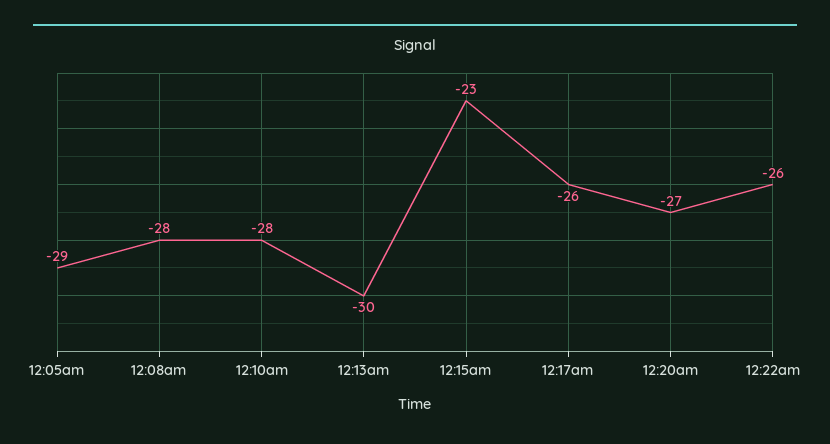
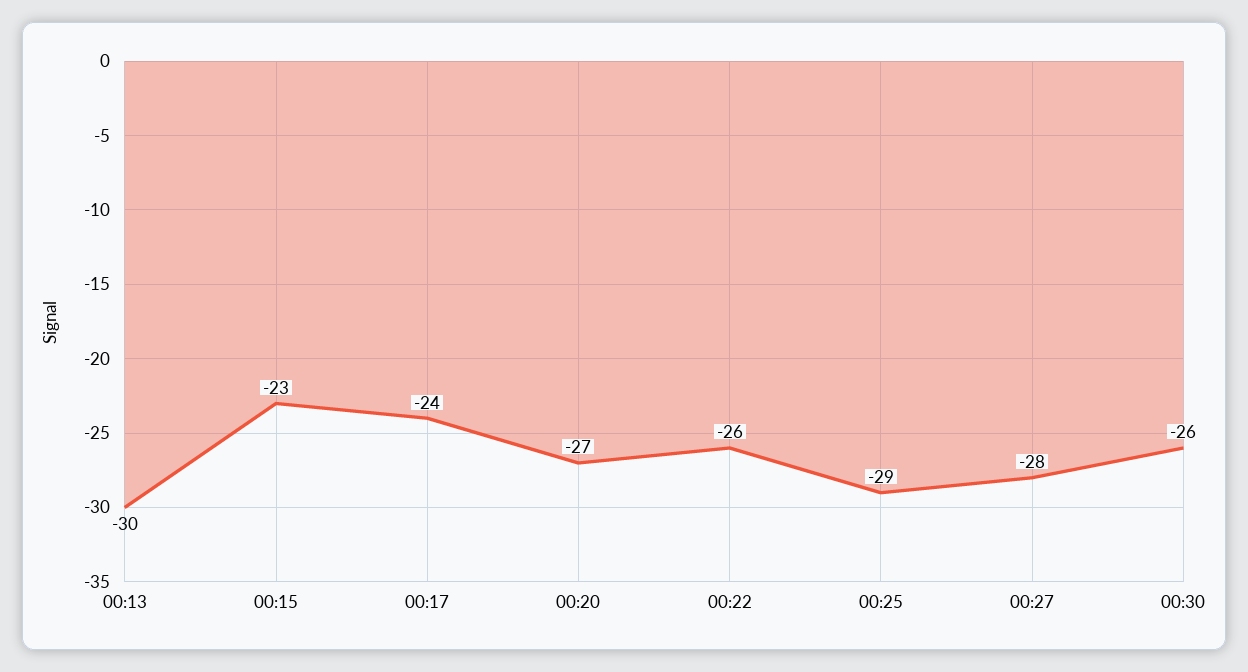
12:05am: -29 -> none
12:08am: -28 -> none
12:10am: -28 -> none
12:17am: -26 -> -24
00:25: none -> -29
00:27: none -> -28
00:30: none -> -26

